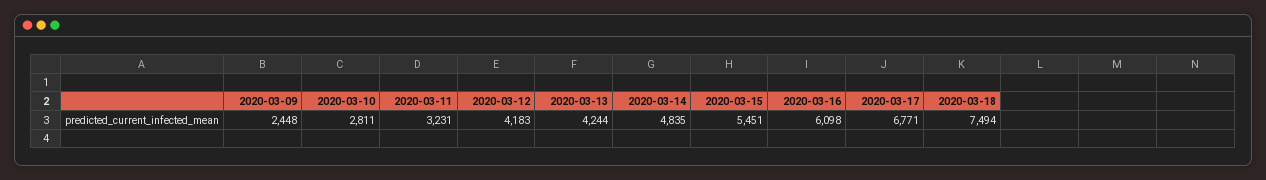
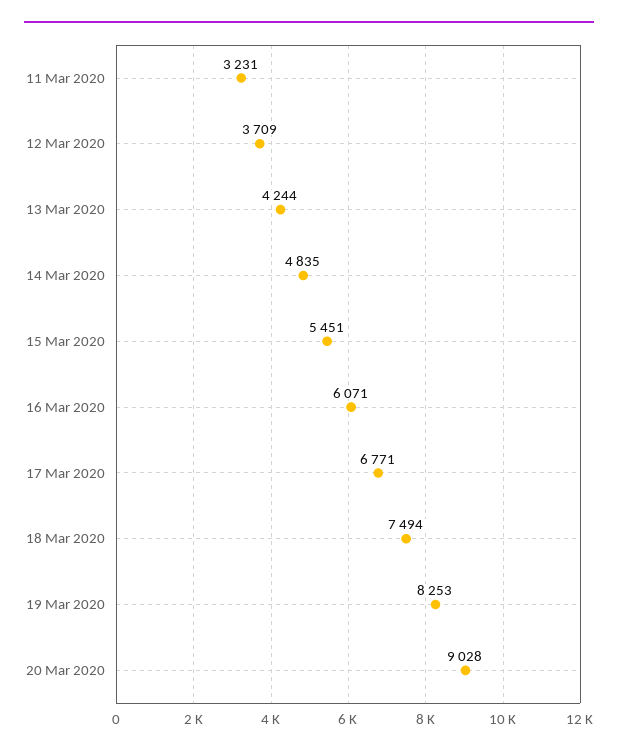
2020-03-09: 2448 -> none
2020-03-10: 2811 -> none
2020-03-12: 4183 -> 3709
2020-03-16: 6098 -> 6071
19 Mar 2020: none -> 8253
20 Mar 2020: none -> 9028

